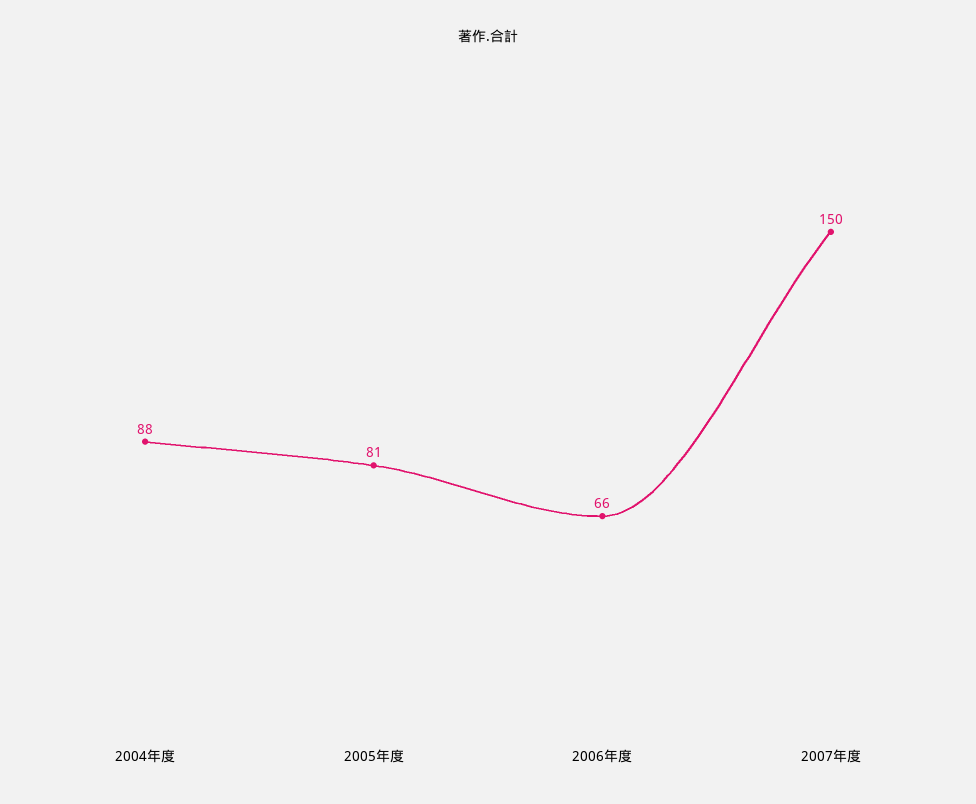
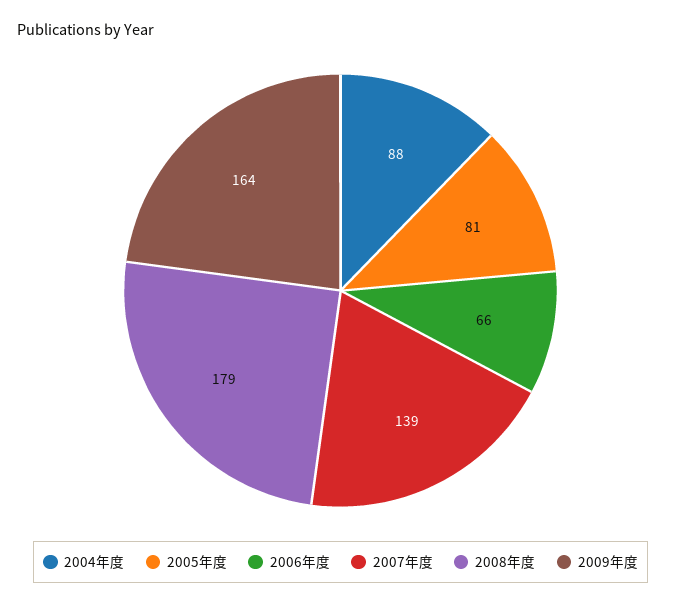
2007年度: 150 -> 139
2008年度: none -> 179
2009年度: none -> 164

